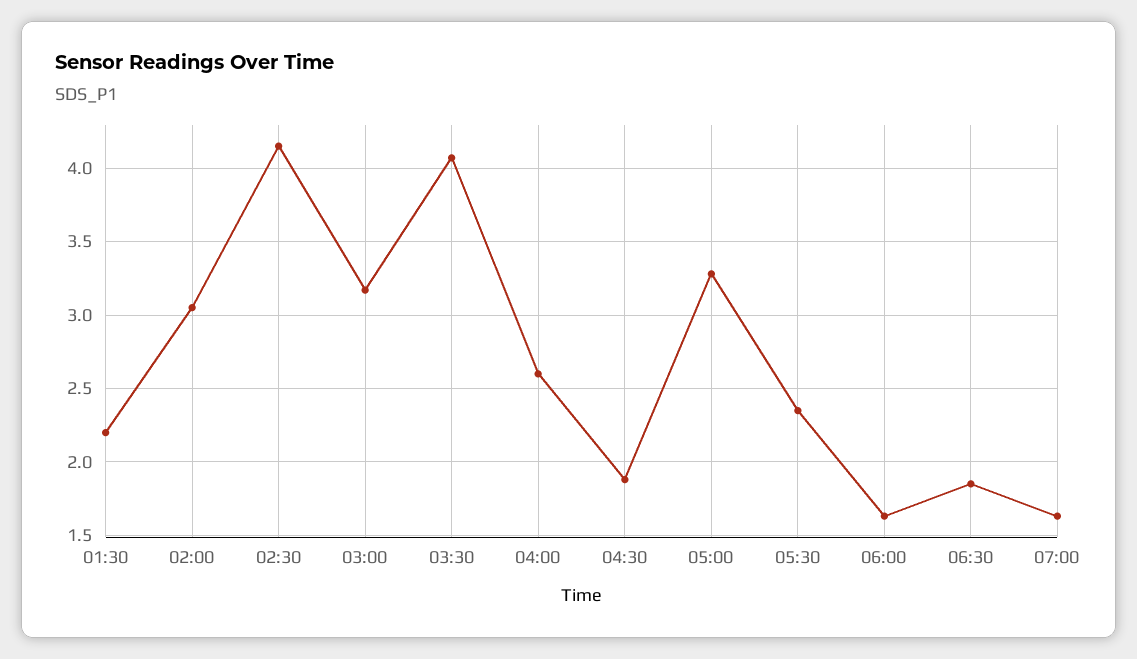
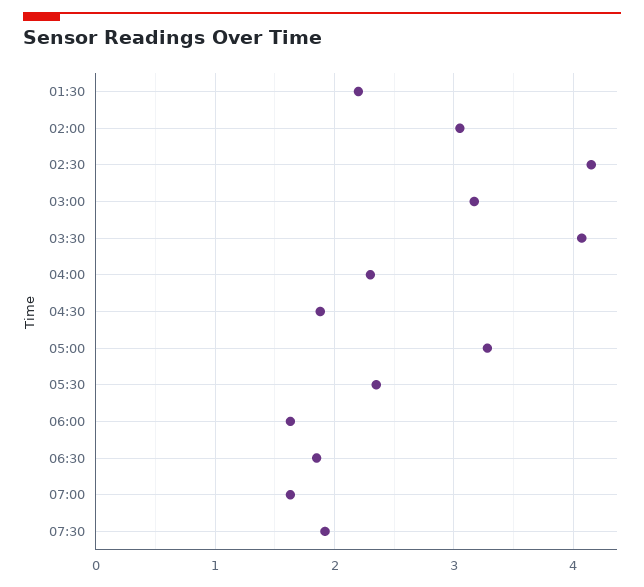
04:00: 2.6 -> 2.3
07:30: none -> 1.9

